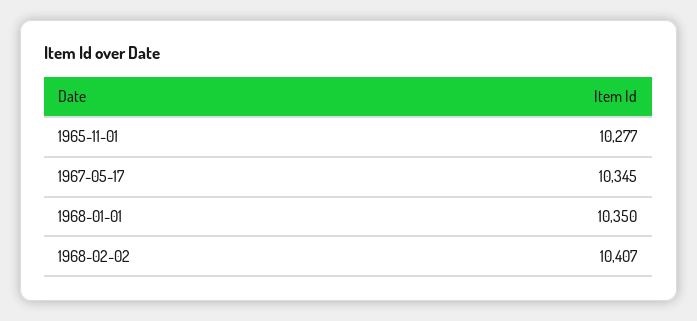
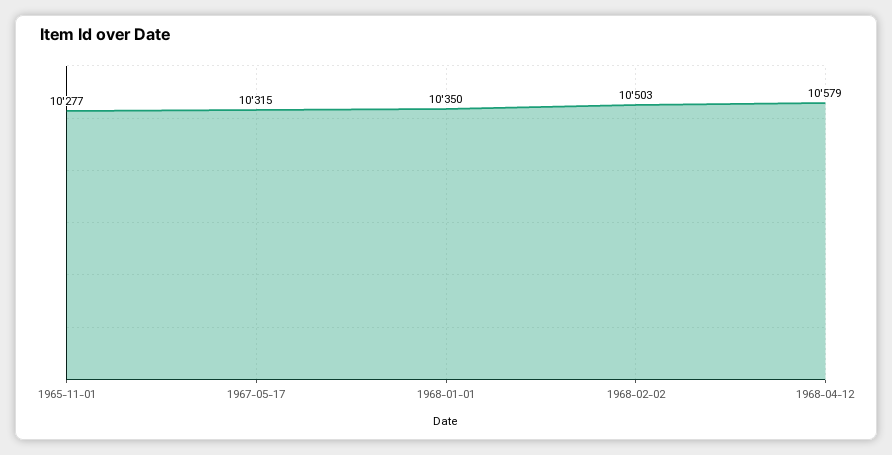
1967-05-17: 10345 -> 10315
1968-02-02: 10407 -> 10503
1968-04-12: none -> 10579

